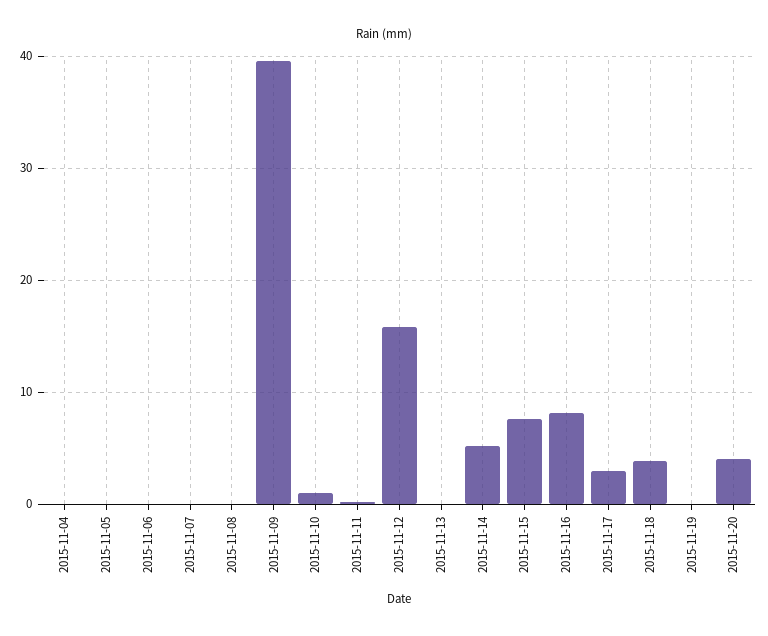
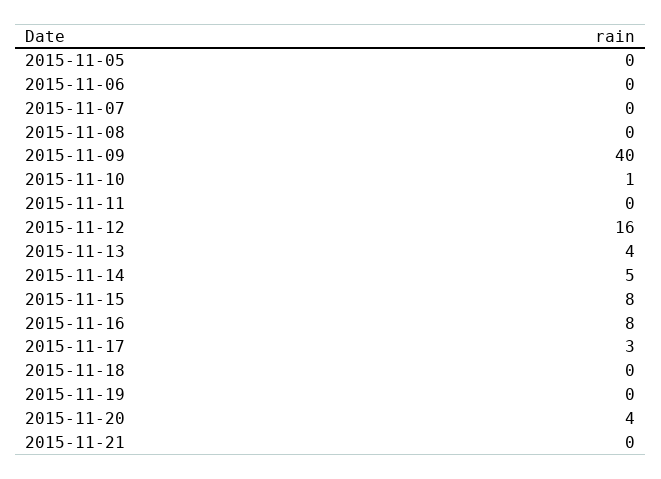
2015-11-04: 0 -> none
2015-11-13: 0 -> 4
2015-11-18: 4 -> 0
2015-11-21: none -> 0

